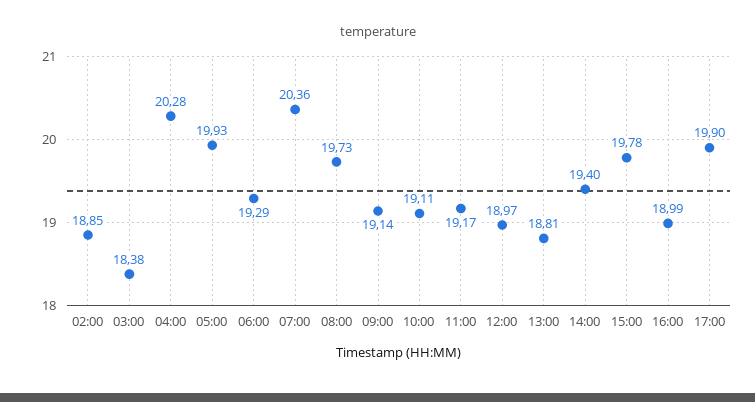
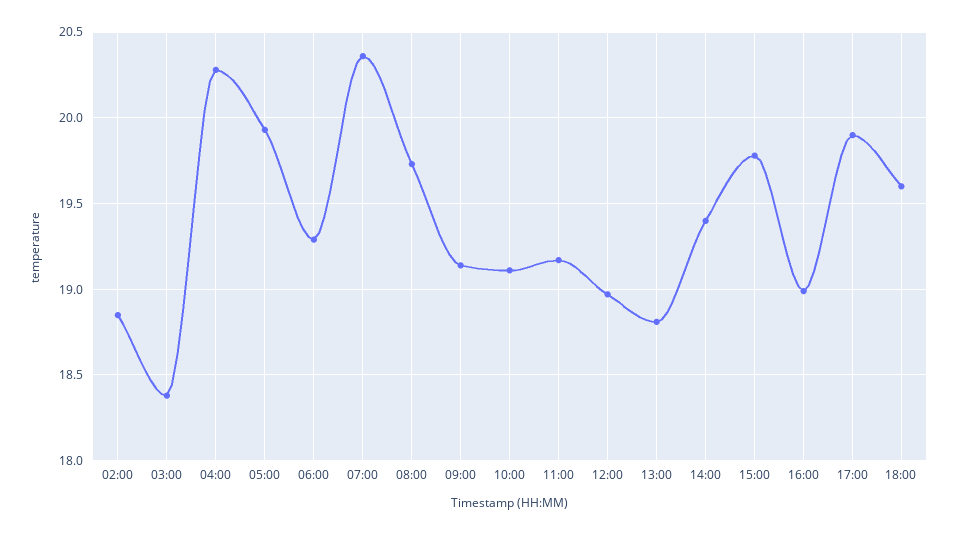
18:00: none -> 19.6

